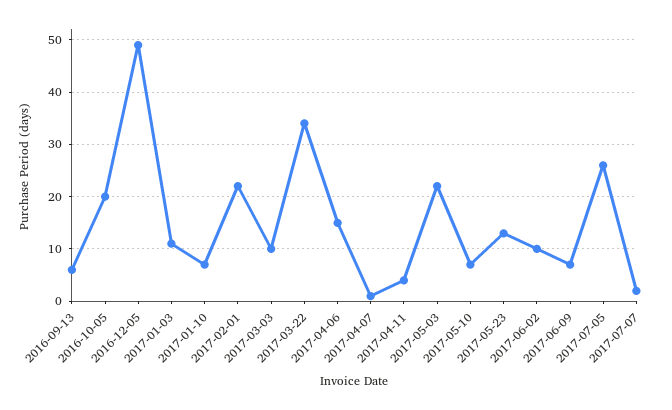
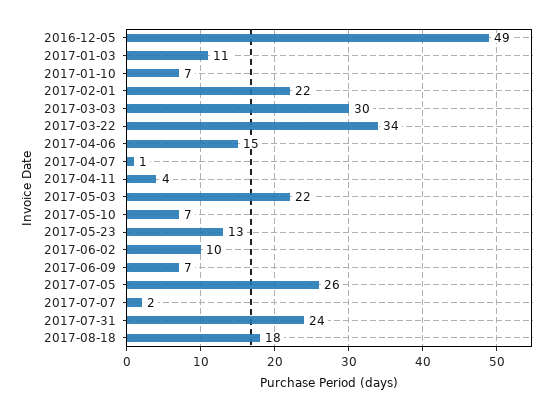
2016-09-13: 5 -> none
2016-10-05: 20 -> none
2017-03-03: 10 -> 30
2017-07-31: none -> 24
2017-08-18: none -> 18

